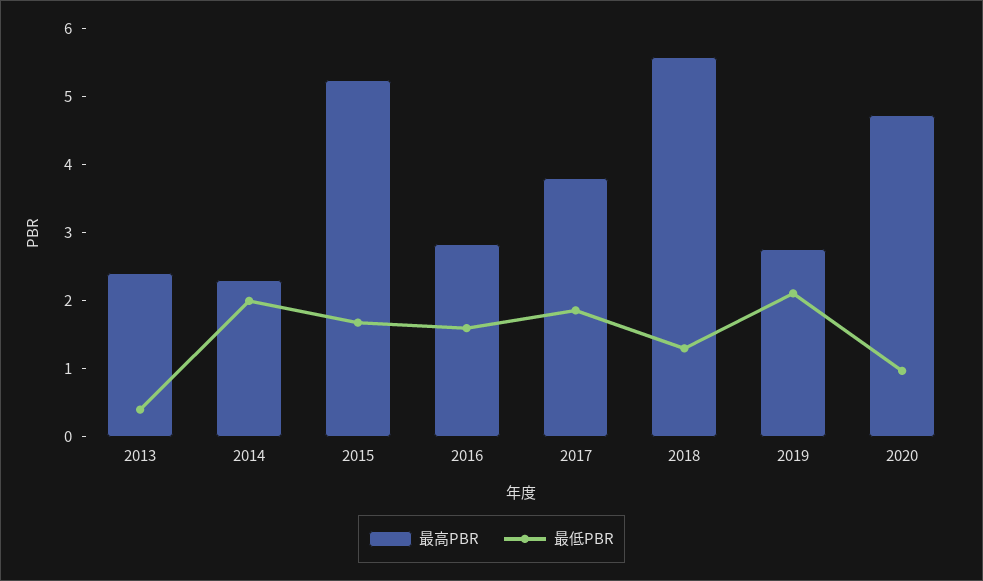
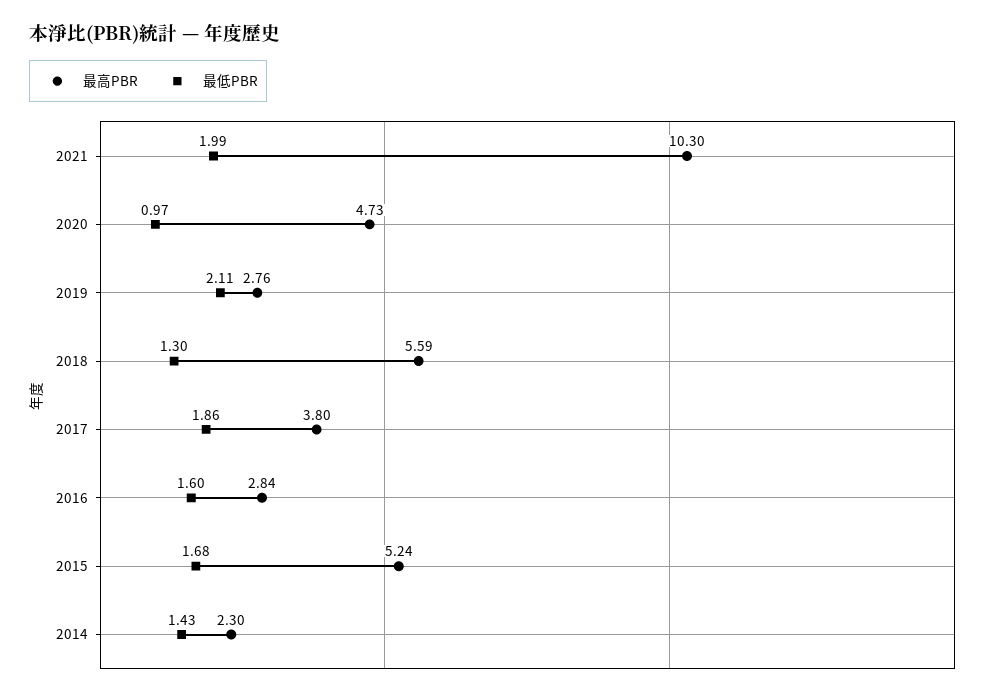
最高PBR, 2013: 2.4 -> none
最低PBR, 2013: 0.4 -> none
最低PBR, 2014: 2 -> 1.43
最高PBR, 2021: none -> 10.3
最低PBR, 2021: none -> 1.99

